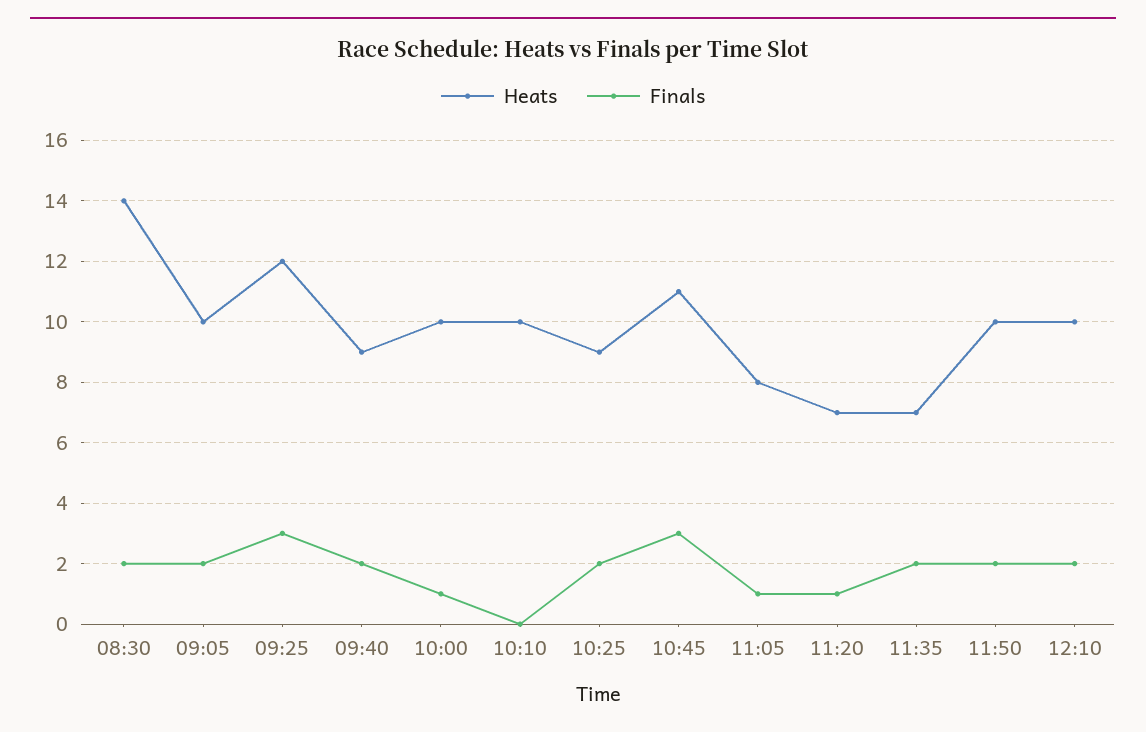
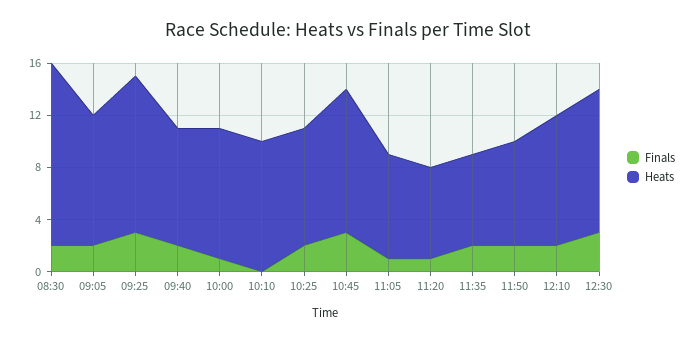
Heats, 11:50: 10 -> 8
Finals, 12:30: none -> 3
Heats, 12:30: none -> 11

